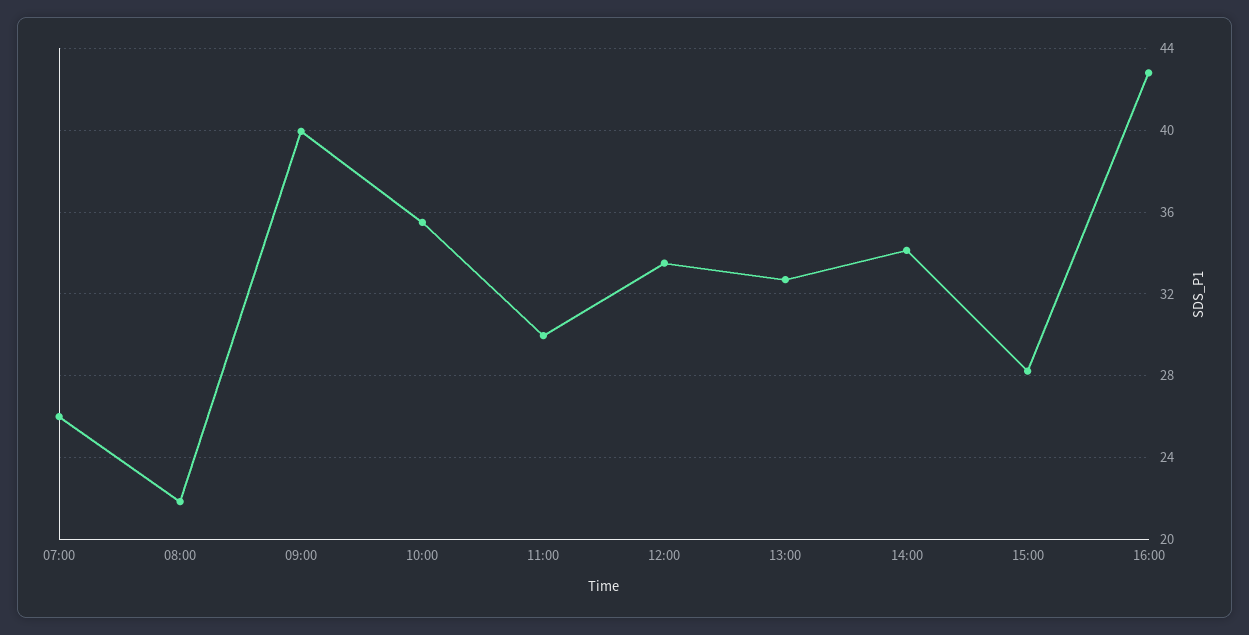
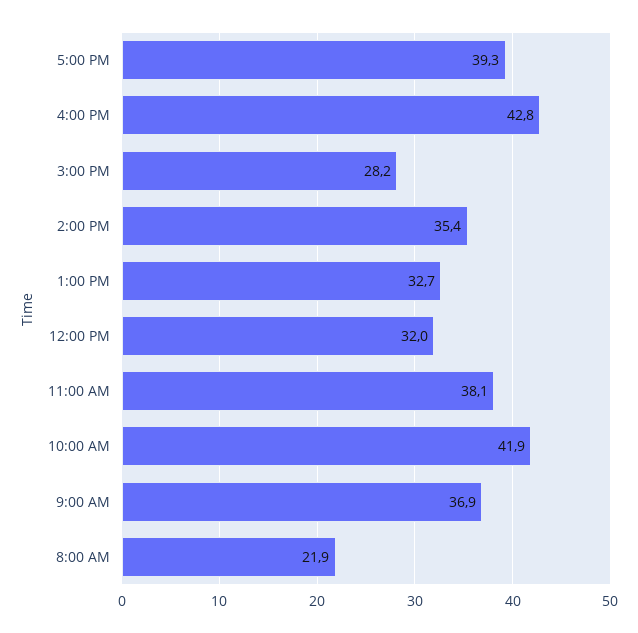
07:00: 26 -> none
09:00: 40 -> 36.9
10:00: 35.5 -> 41.9
11:00: 30 -> 38.1
12:00: 33.5 -> 32
14:00: 34 -> 35.4
5:00 PM: none -> 39.3

